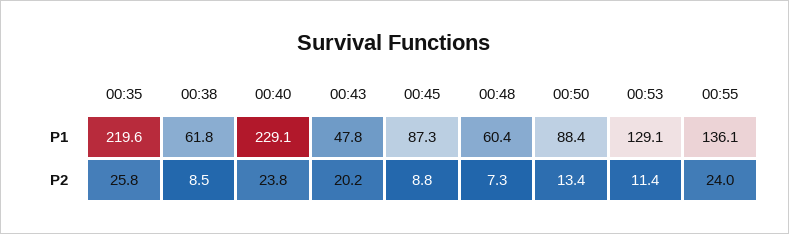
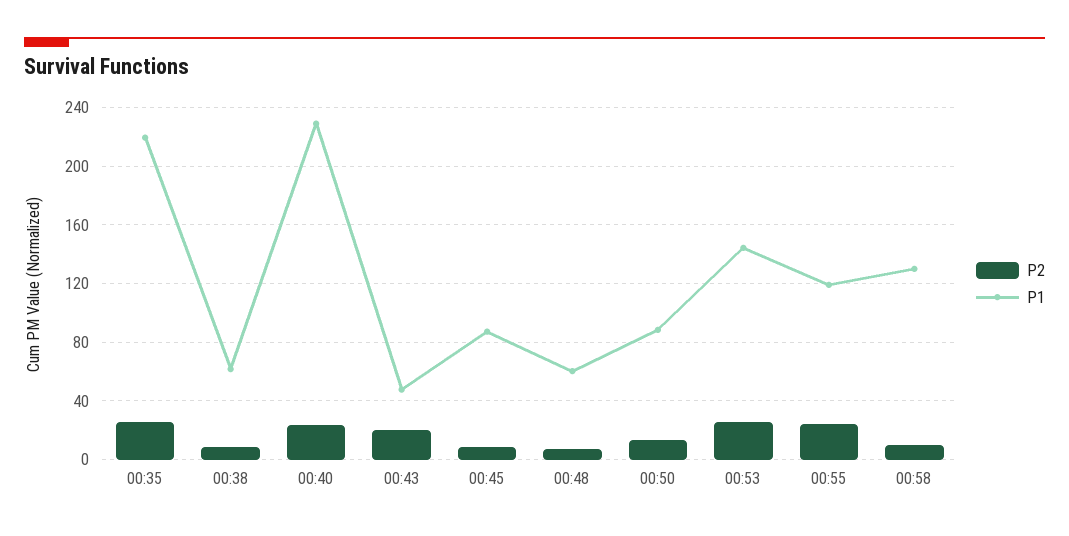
P1, 00:53: 129.1 -> 145
P1, 00:55: 136.1 -> 120
P2, 00:53: 11.4 -> 25
P2, 00:58: none -> 10
P1, 00:58: none -> 130

